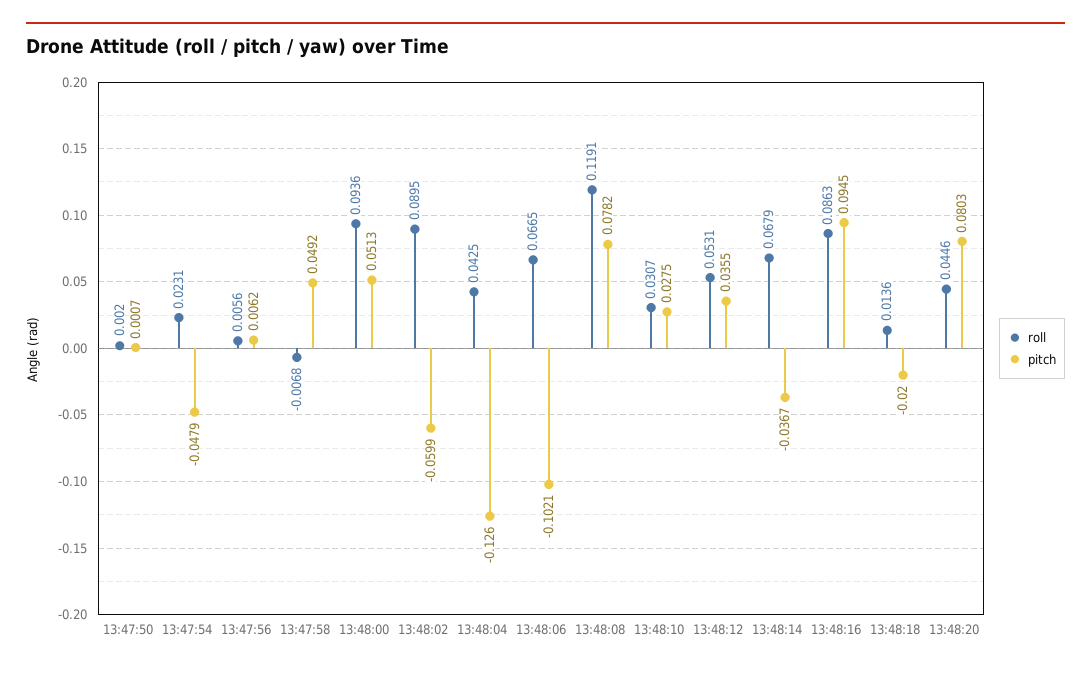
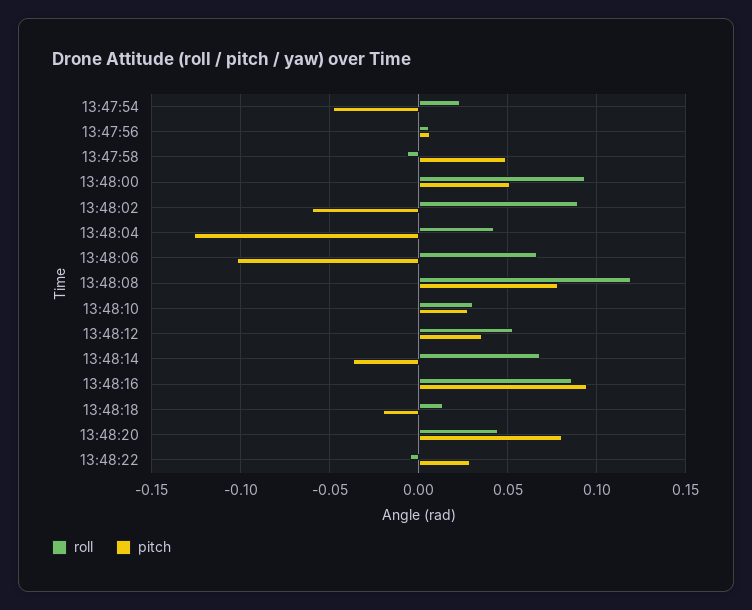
roll, 13:47:50: 0.002 -> none
pitch, 13:47:50: 0.0007 -> none
roll, 13:48:22: none -> -0.005
pitch, 13:48:22: none -> 0.03

